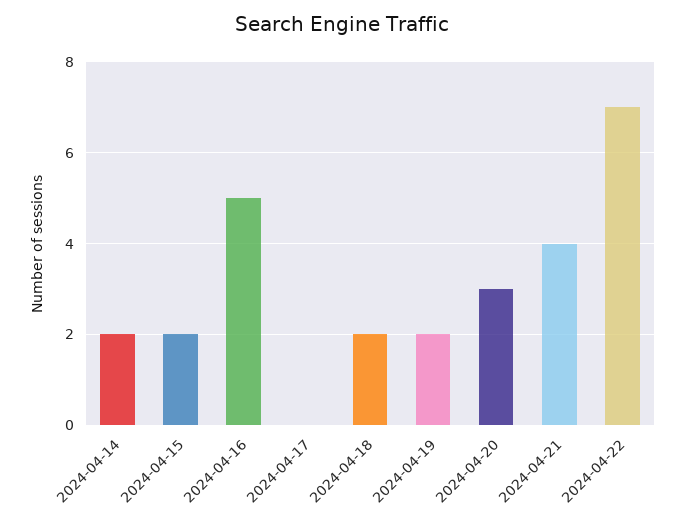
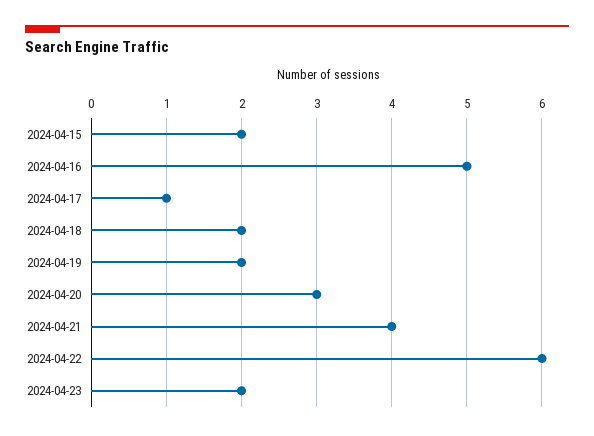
2024-04-14: 2 -> none
2024-04-17: 0 -> 1
2024-04-22: 7 -> 6
2024-04-23: none -> 2

